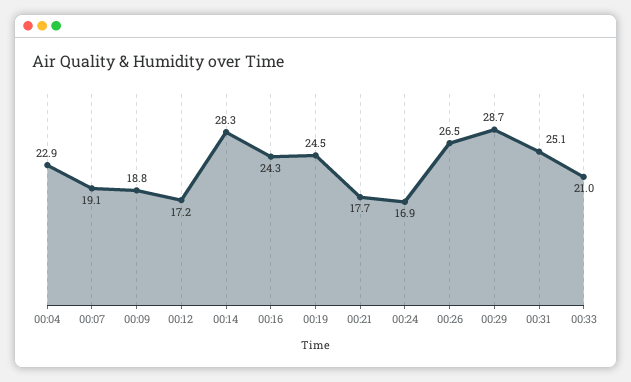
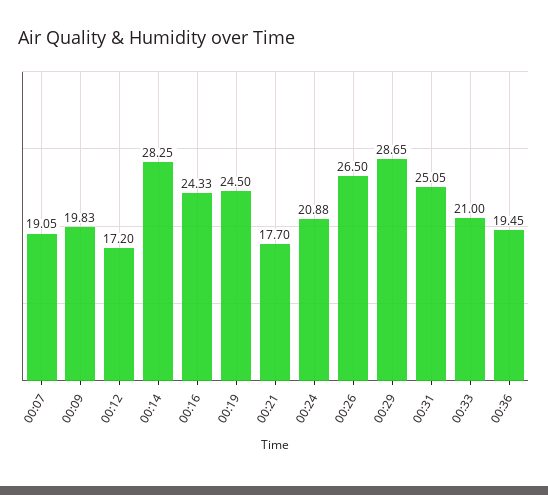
00:04: 22.9 -> none
00:09: 18.8 -> 19.83
00:24: 16.9 -> 20.88
00:36: none -> 19.45

